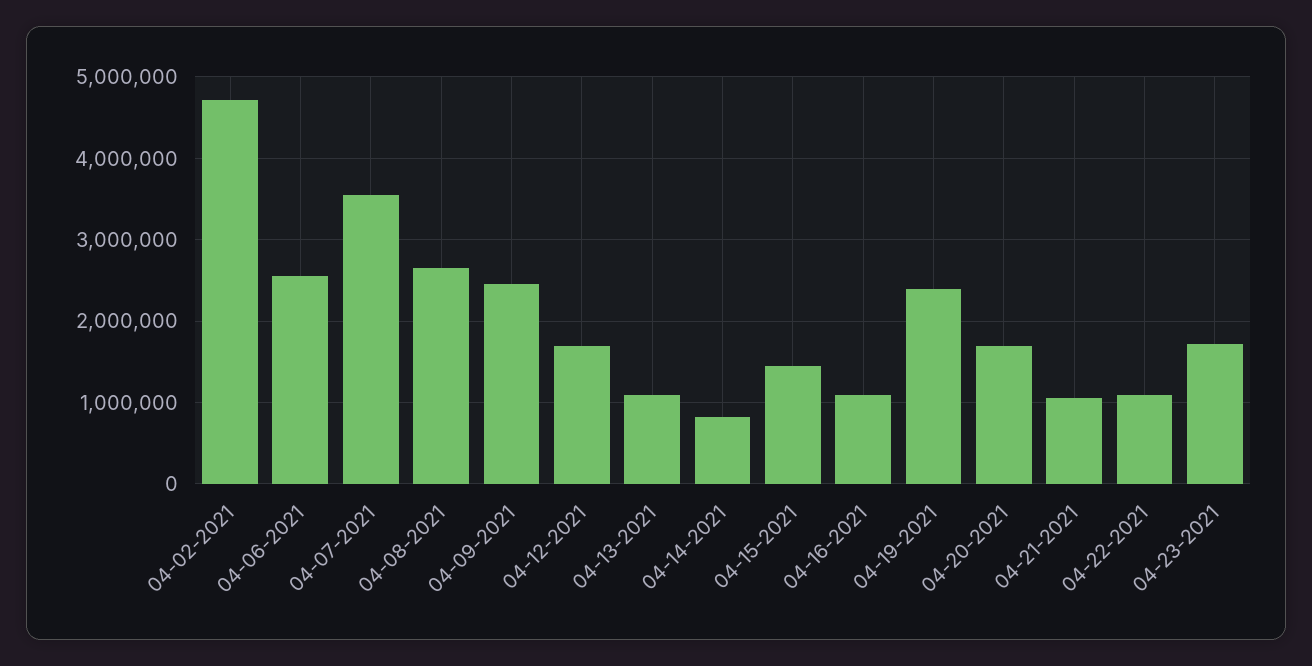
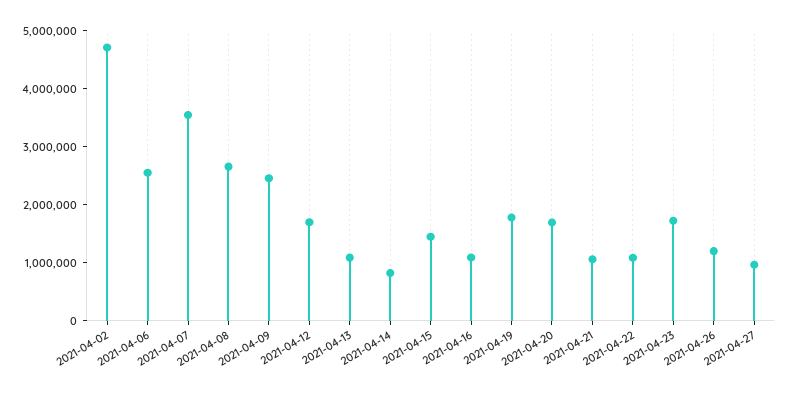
04-19-2021: 2400000 -> 1800000
2021-04-26: none -> 1200000
2021-04-27: none -> 1000000

